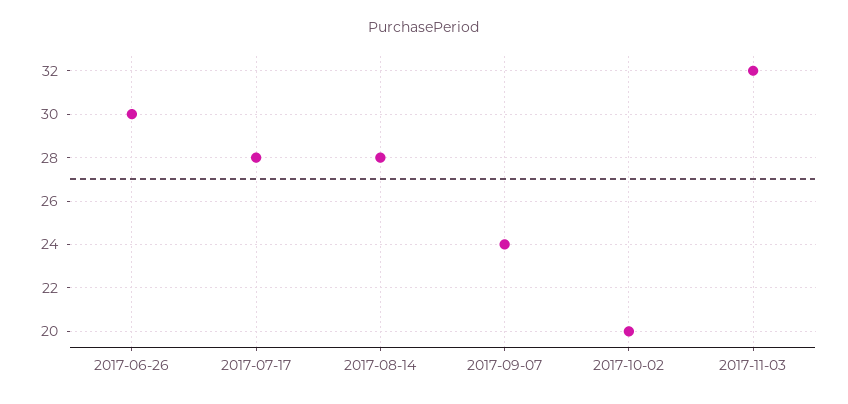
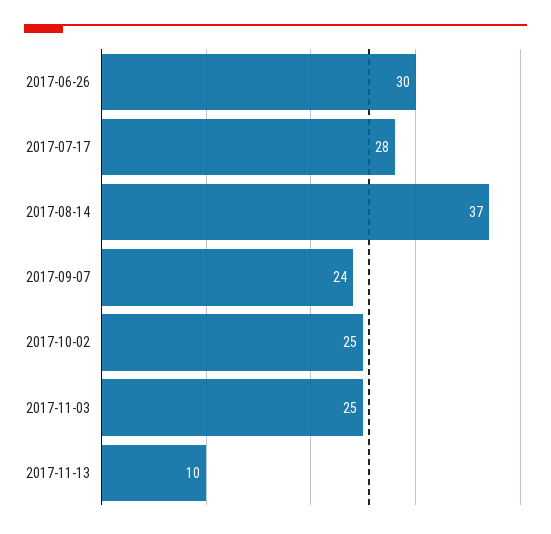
2017-08-14: 28 -> 37
2017-10-02: 20 -> 25
2017-11-03: 32 -> 25
2017-11-13: none -> 10

